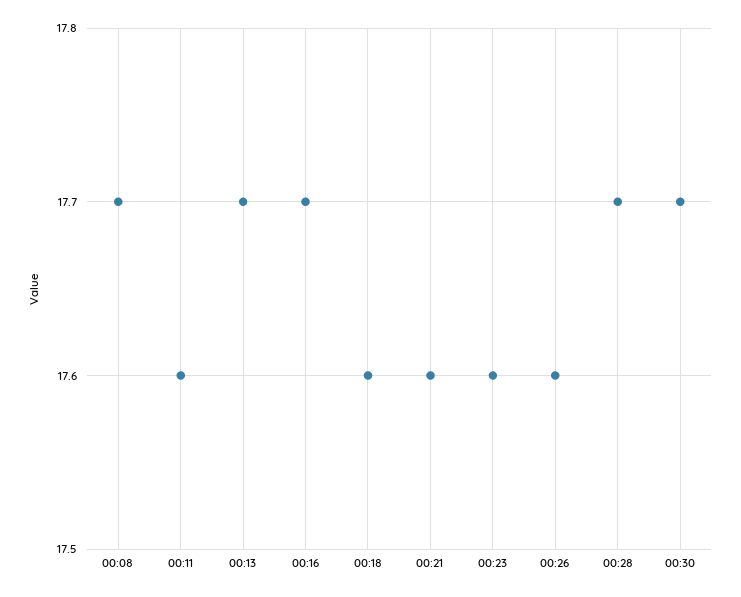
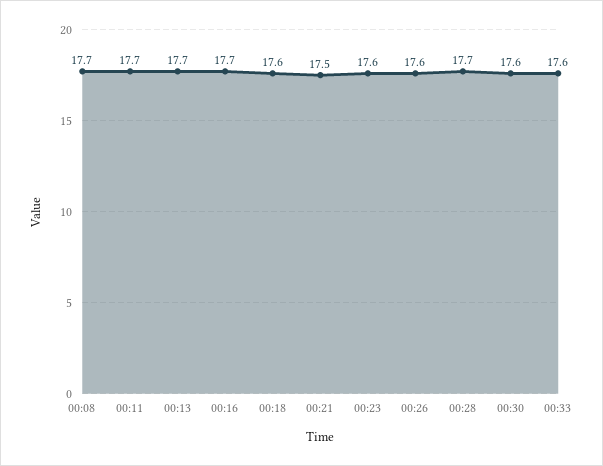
00:11: 17.6 -> 17.7
00:21: 17.6 -> 17.5
00:30: 17.7 -> 17.6
00:33: none -> 17.6

